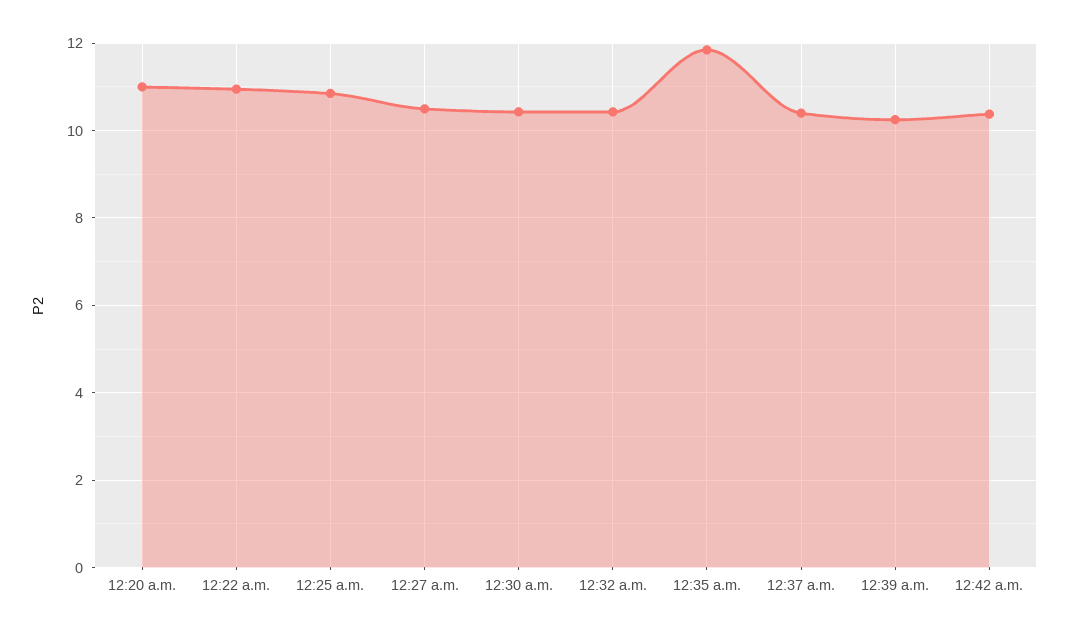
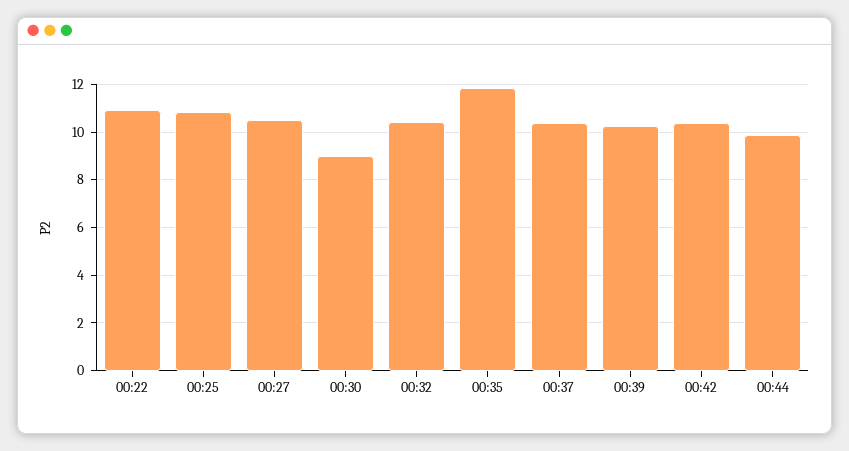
12:20 a.m.: 11 -> none
12:30 a.m.: 10.4 -> 9
00:44: none -> 10

